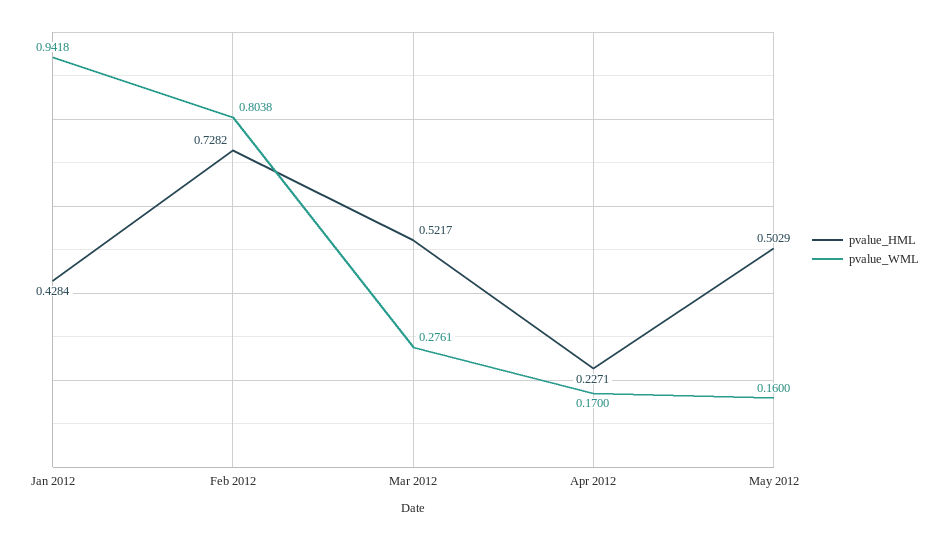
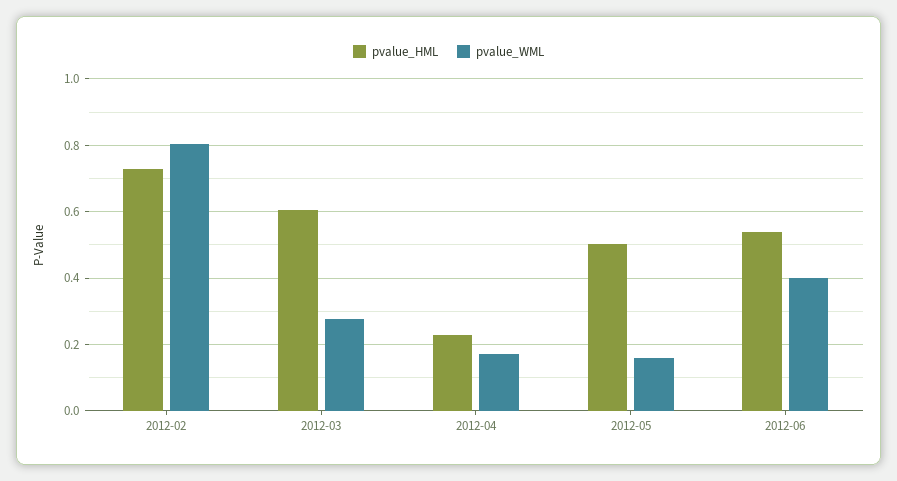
pvalue_HML, Jan 2012: 0.4284 -> none
pvalue_WML, Jan 2012: 0.9418 -> none
pvalue_HML, Mar 2012: 0.5217 -> 0.6
pvalue_HML, 2012-06: none -> 0.54
pvalue_WML, 2012-06: none -> 0.4

